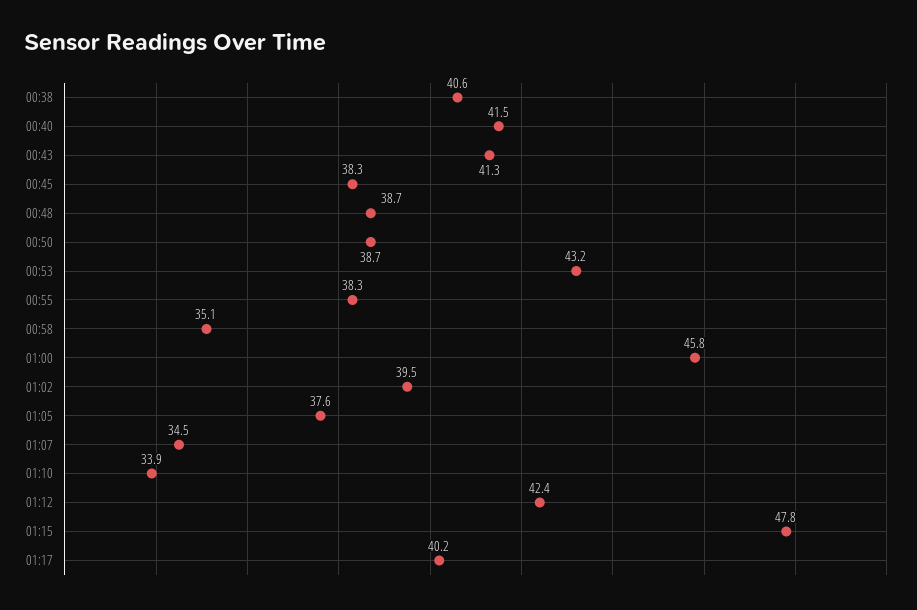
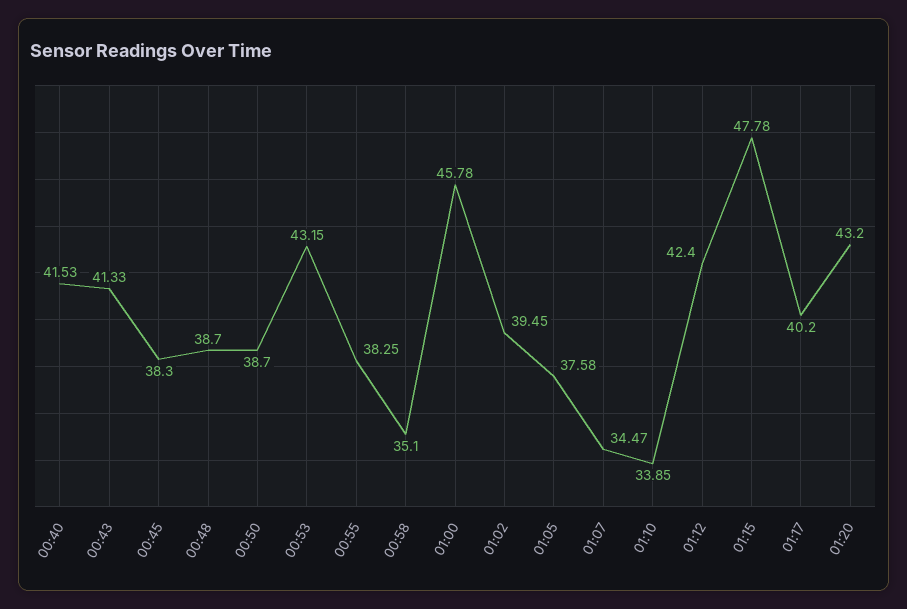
00:38: 40.6 -> none
01:20: none -> 43.2

